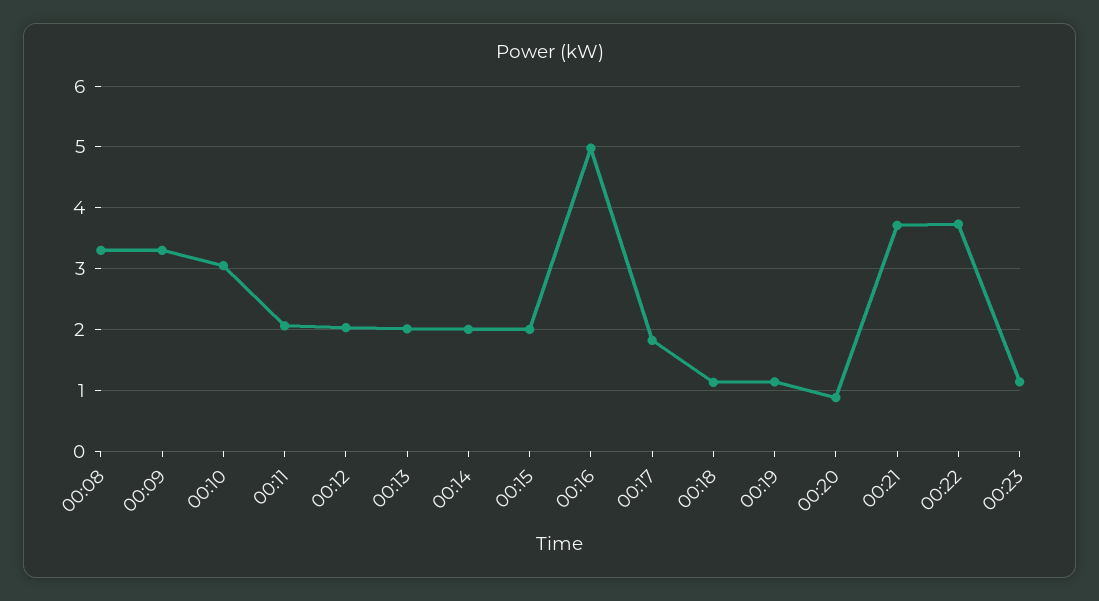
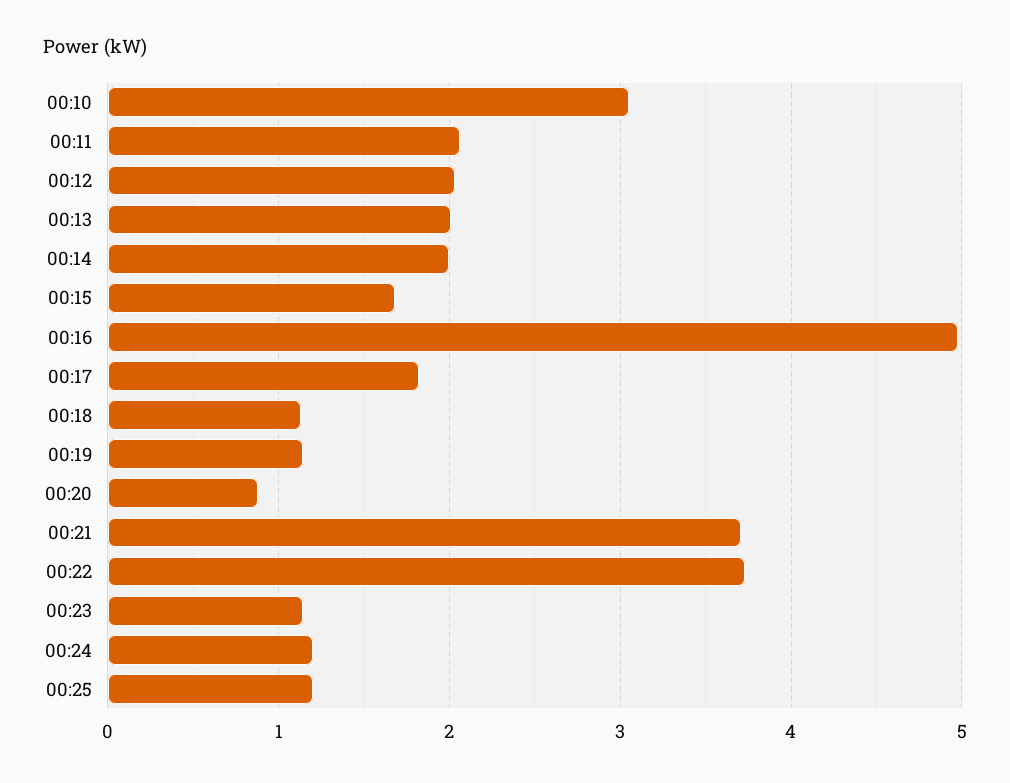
00:08: 3.3 -> none
00:09: 3.3 -> none
00:15: 2 -> 1.7
00:24: none -> 1.2
00:25: none -> 1.2

